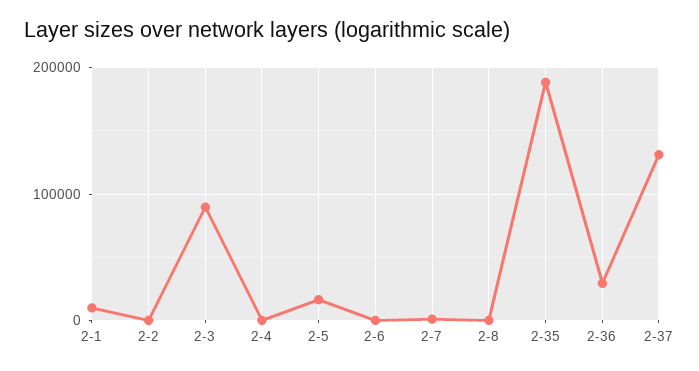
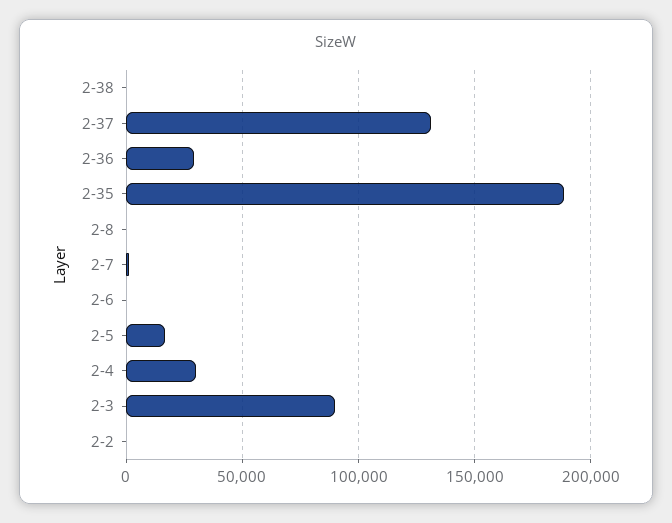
2-1: 10000 -> none
2-4: 0 -> 30000
2-38: none -> 0

